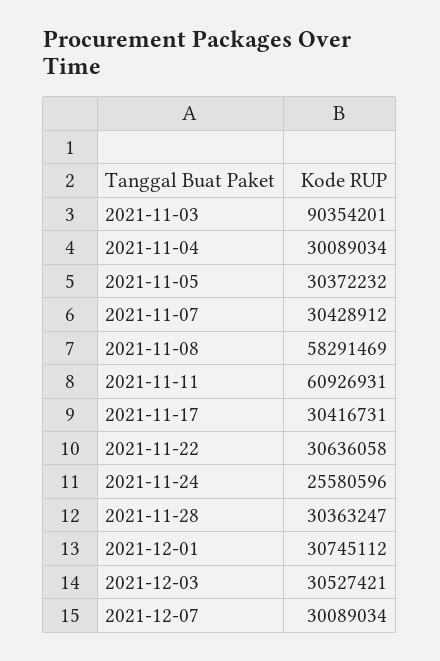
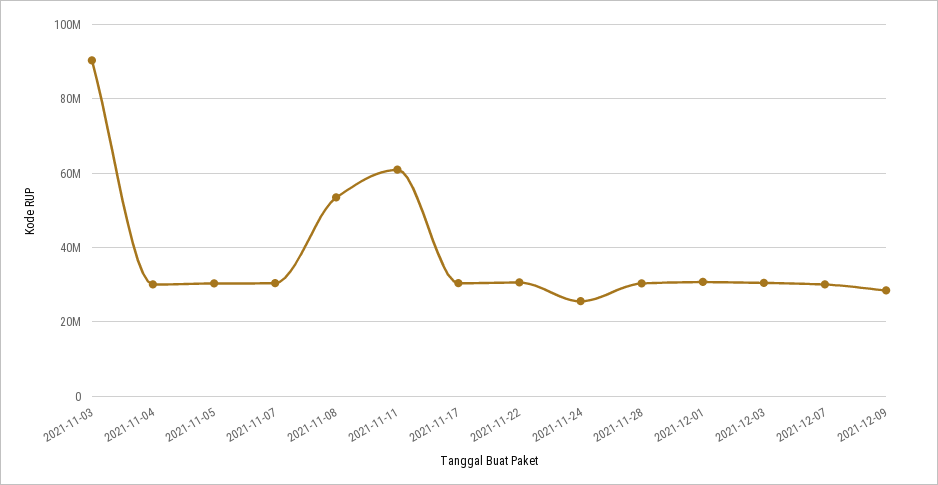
2021-11-08: 58291469 -> 54000000
2021-12-09: none -> 28000000

